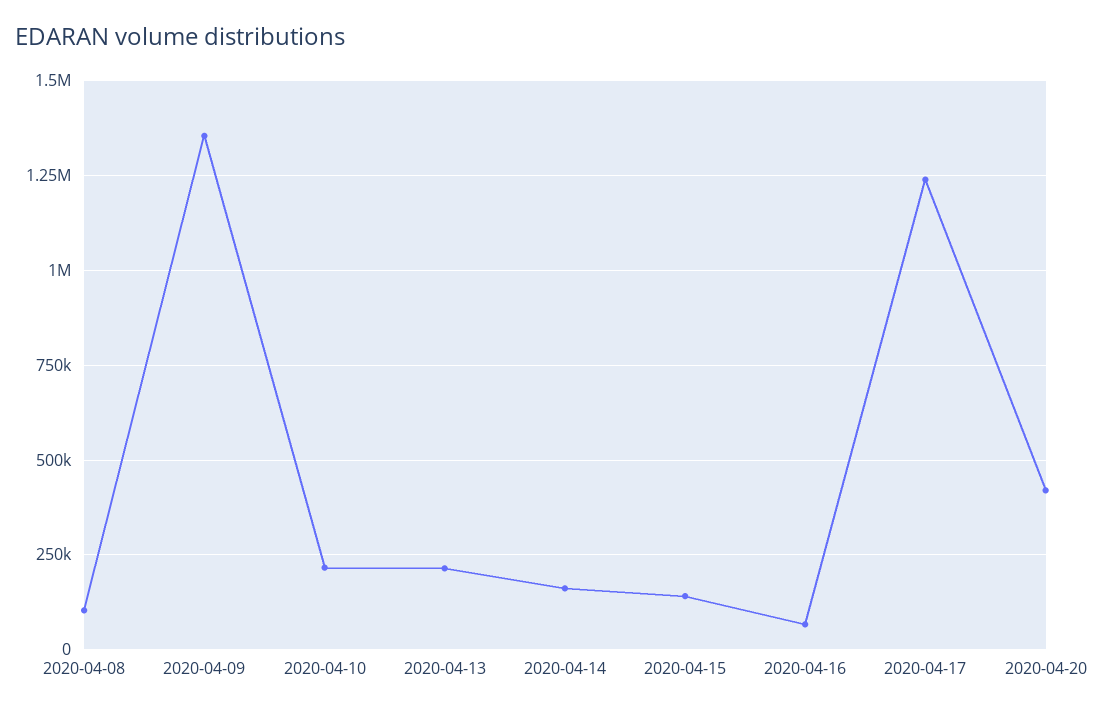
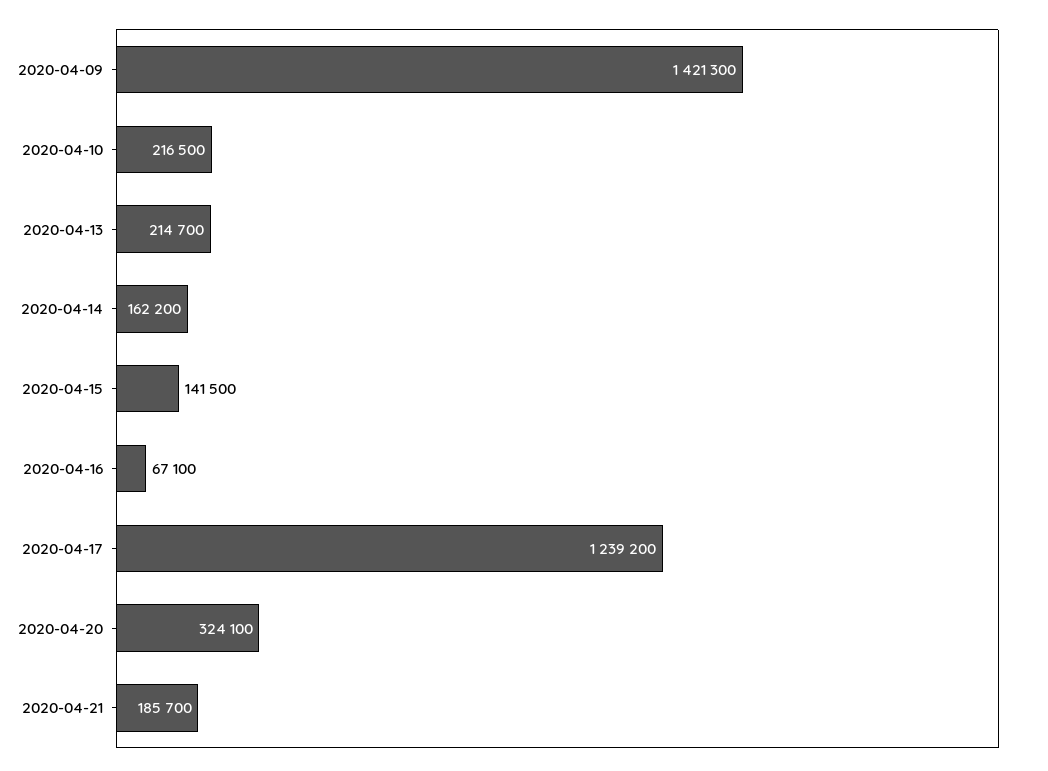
2020-04-08: 100000 -> none
2020-04-09: 1350000 -> 1421300
2020-04-20: 425000 -> 324100
2020-04-21: none -> 185700

